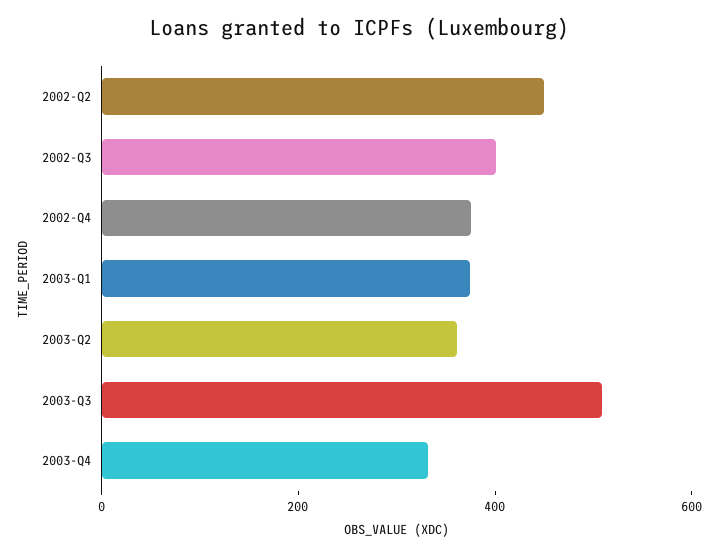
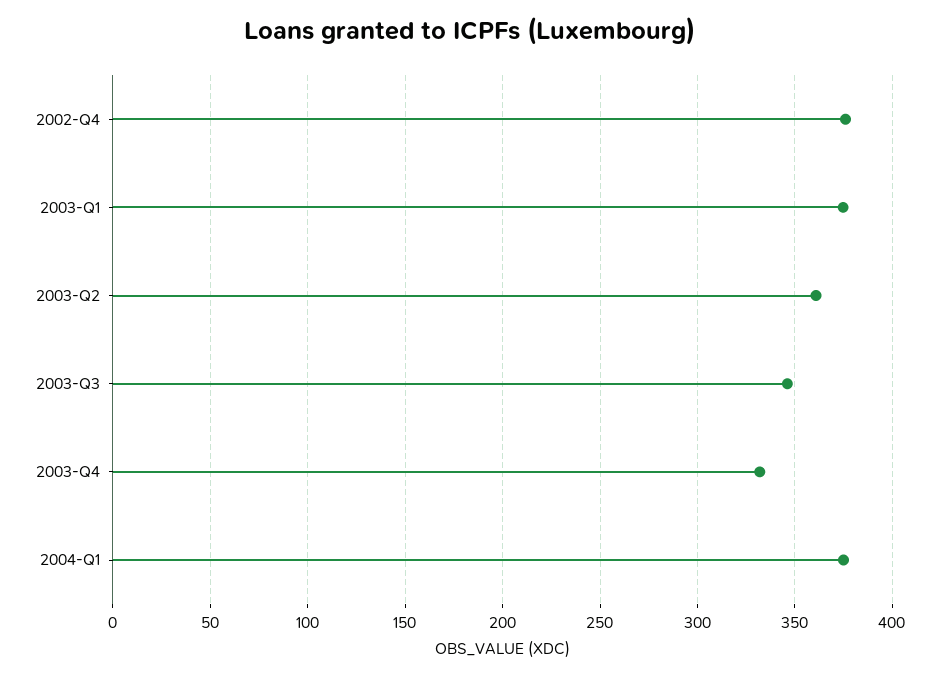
2002-Q2: 450 -> none
2002-Q3: 400 -> none
2003-Q3: 500 -> 345
2004-Q1: none -> 375

